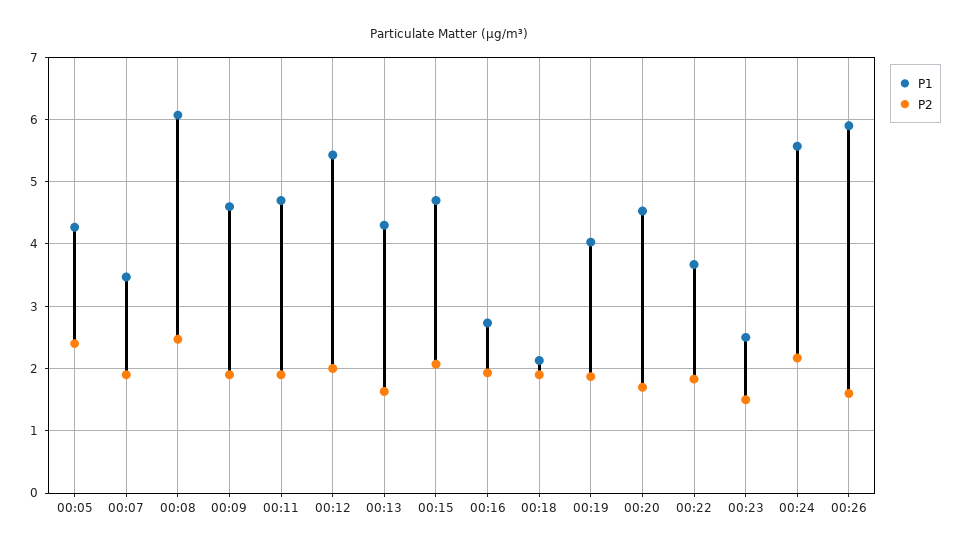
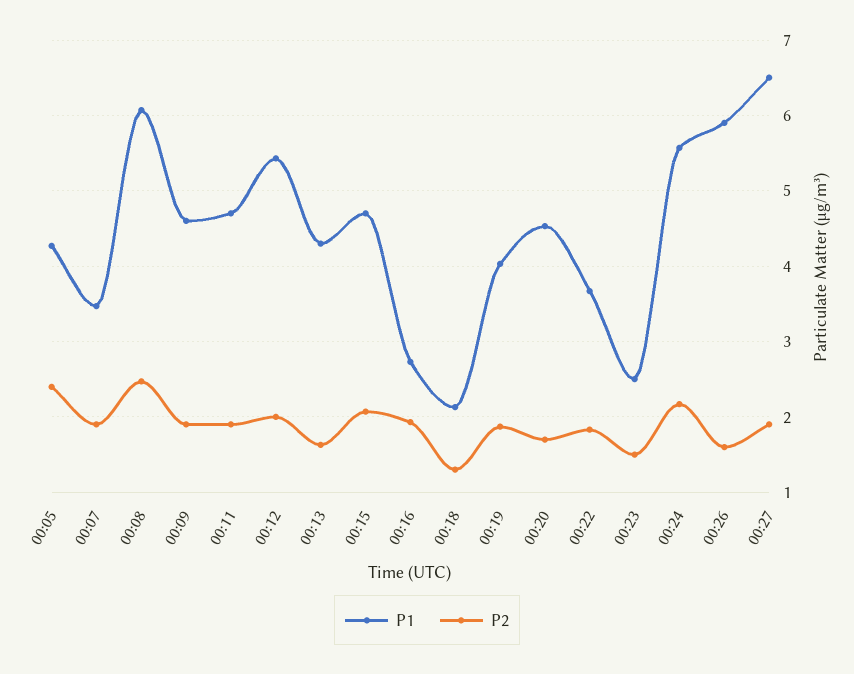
P2, 00:18: 1.9 -> 1.3
P1, 00:27: none -> 6.5
P2, 00:27: none -> 1.9

